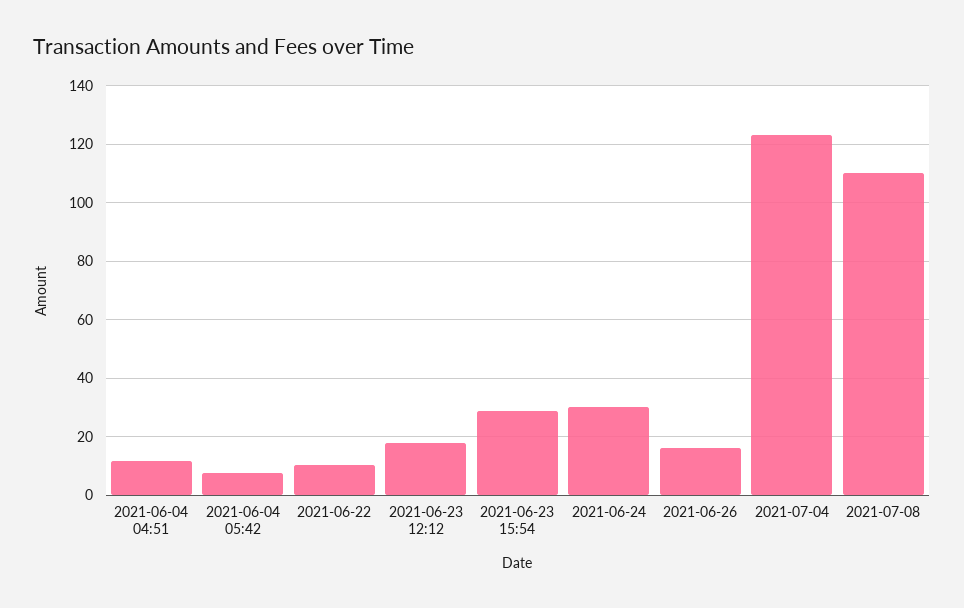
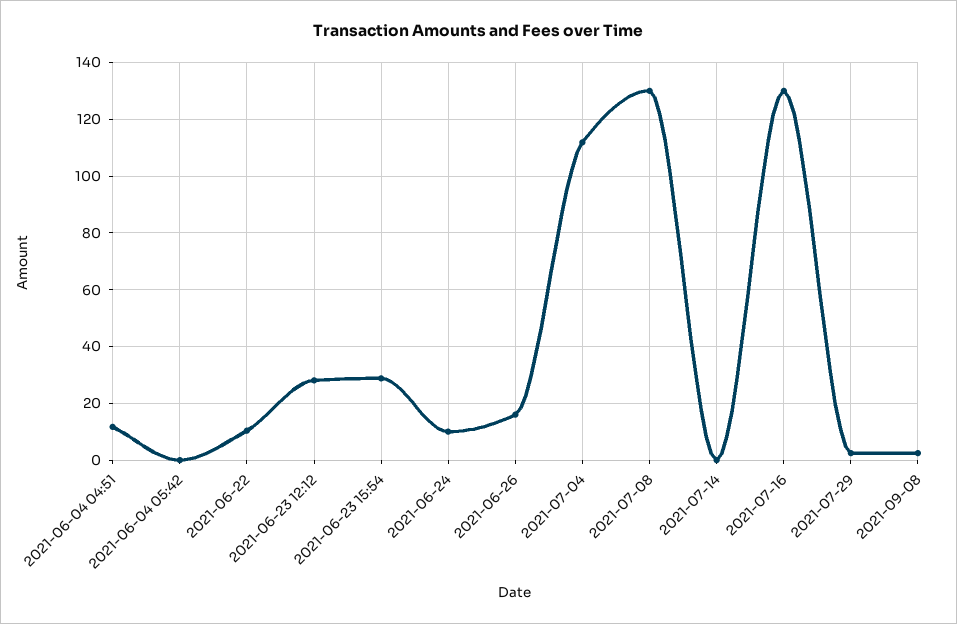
2021-06-04 05:42: 7.5 -> 0
2021-06-23 12:12: 17.5 -> 27.5
2021-06-24: 30 -> 10
2021-07-04: 122.5 -> 112.5
2021-07-08: 110 -> 130
2021-07-14: none -> 0
2021-07-16: none -> 130
2021-07-29: none -> 2.5
2021-09-08: none -> 2.5

